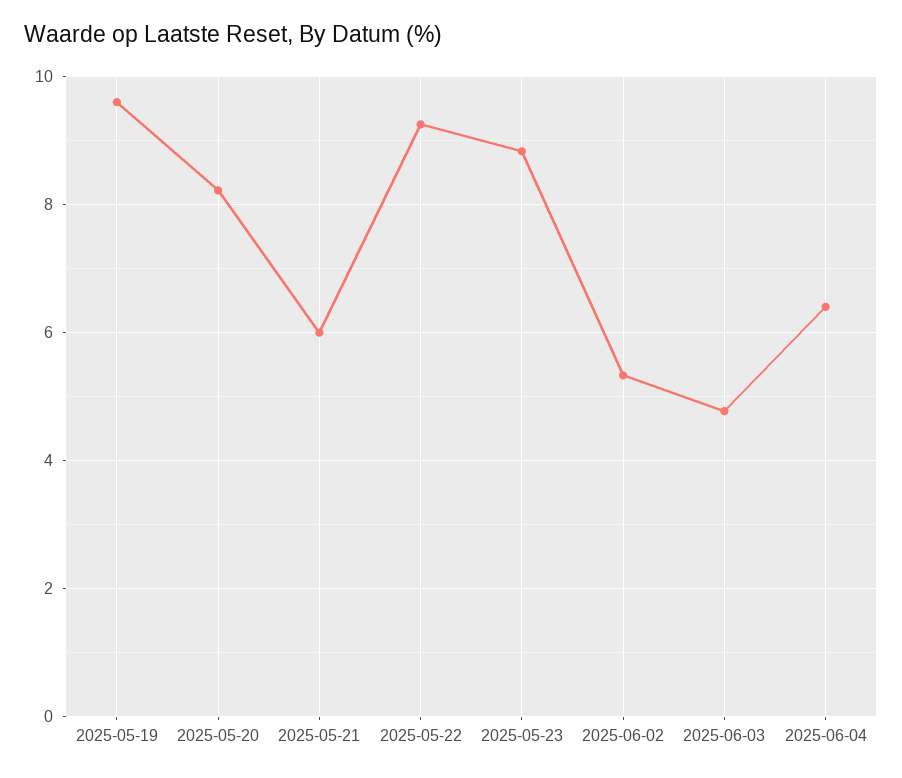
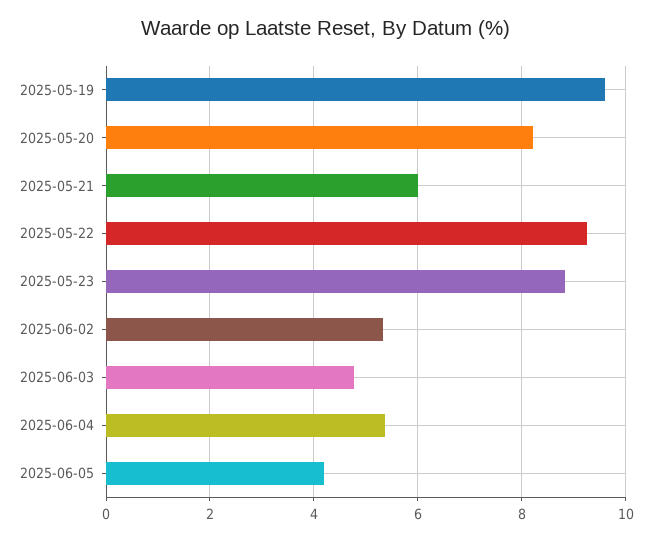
2025-06-04: 6.4 -> 5.4
2025-06-05: none -> 4.2

